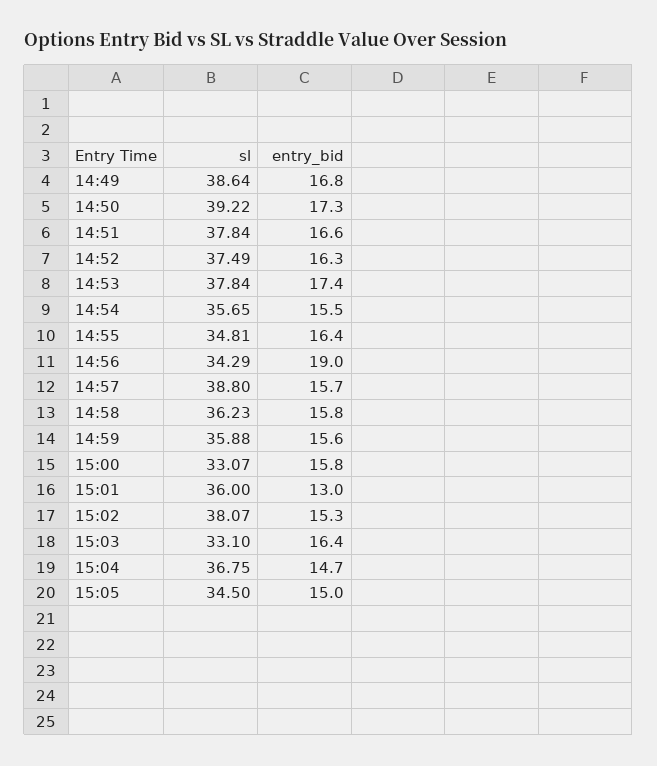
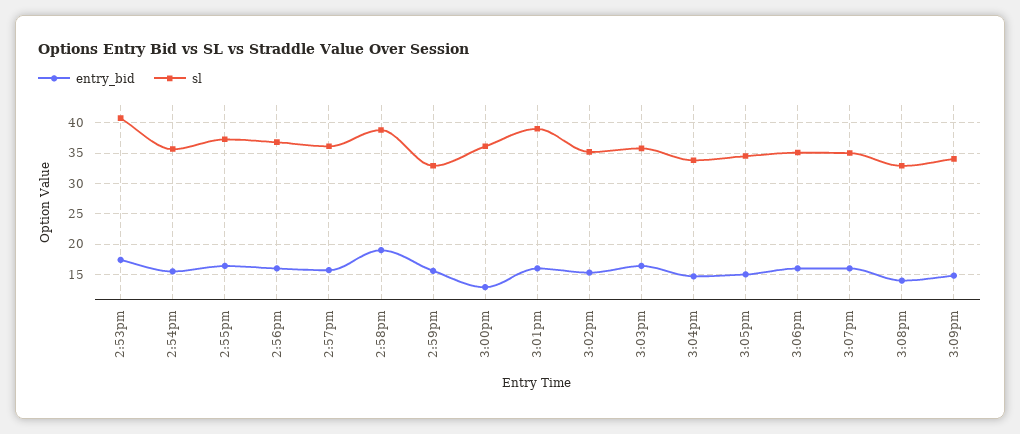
sl, 14:49: 38.64 -> none
entry_bid, 14:49: 16.8 -> none
sl, 14:50: 39.22 -> none
entry_bid, 14:50: 17.3 -> none
sl, 14:51: 37.84 -> none
entry_bid, 14:51: 16.6 -> none
sl, 14:52: 37.49 -> none
entry_bid, 14:52: 16.3 -> none
sl, 14:53: 37.84 -> 41
sl, 14:55: 34.81 -> 37
sl, 14:56: 34.29 -> 37
entry_bid, 14:56: 19 -> 16
sl, 14:57: 38.8 -> 36
sl, 14:58: 36.23 -> 39
entry_bid, 14:58: 15.8 -> 19
sl, 14:59: 35.88 -> 33
sl, 15:00: 33.07 -> 36
entry_bid, 15:00: 15.8 -> 13
sl, 15:01: 36 -> 39
entry_bid, 15:01: 13 -> 16
sl, 15:02: 38.07 -> 35
sl, 15:03: 33.1 -> 36
sl, 15:04: 36.75 -> 34
entry_bid, 3:06pm: none -> 16
sl, 3:06pm: none -> 35
entry_bid, 3:07pm: none -> 16
sl, 3:07pm: none -> 35
entry_bid, 3:08pm: none -> 14
sl, 3:08pm: none -> 33
entry_bid, 3:09pm: none -> 15
sl, 3:09pm: none -> 34

